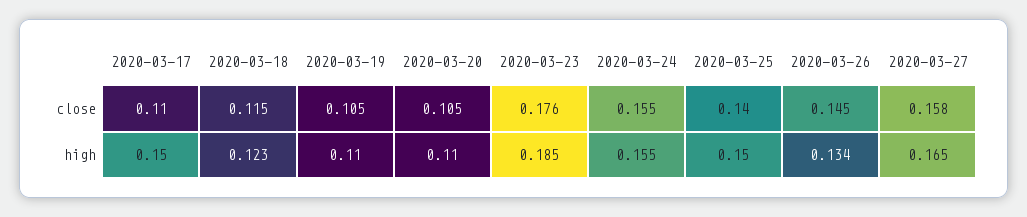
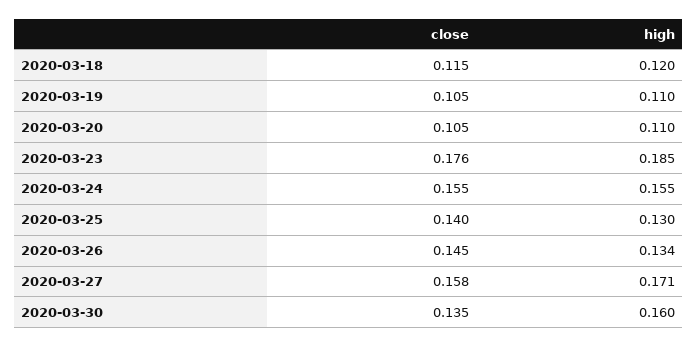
2020-03-17, close: 0.11 -> none
2020-03-17, high: 0.15 -> none
2020-03-18, high: 0.123 -> 0.12
2020-03-25, high: 0.15 -> 0.13
2020-03-27, high: 0.165 -> 0.171
2020-03-30, close: none -> 0.135
2020-03-30, high: none -> 0.16

